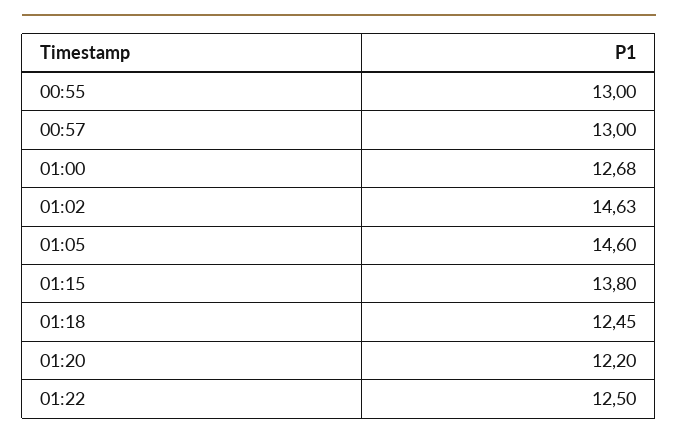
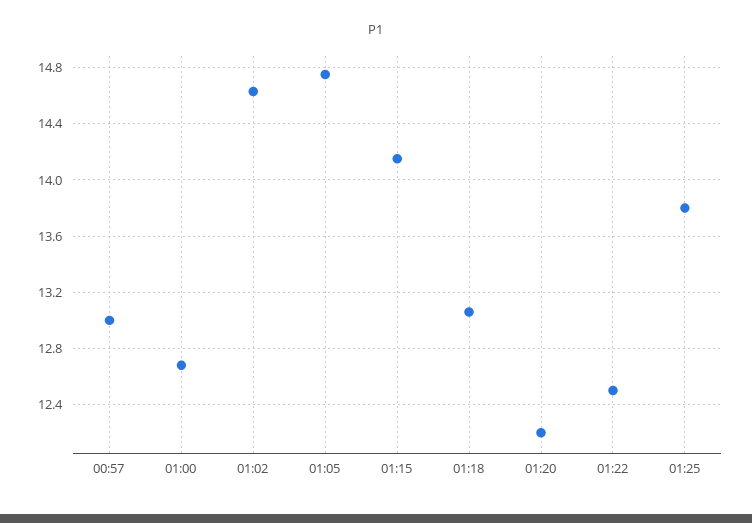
00:55: 13 -> none
01:05: 14.6 -> 14.75
01:15: 13.8 -> 14.15
01:18: 12.45 -> 13.05
01:25: none -> 13.8

